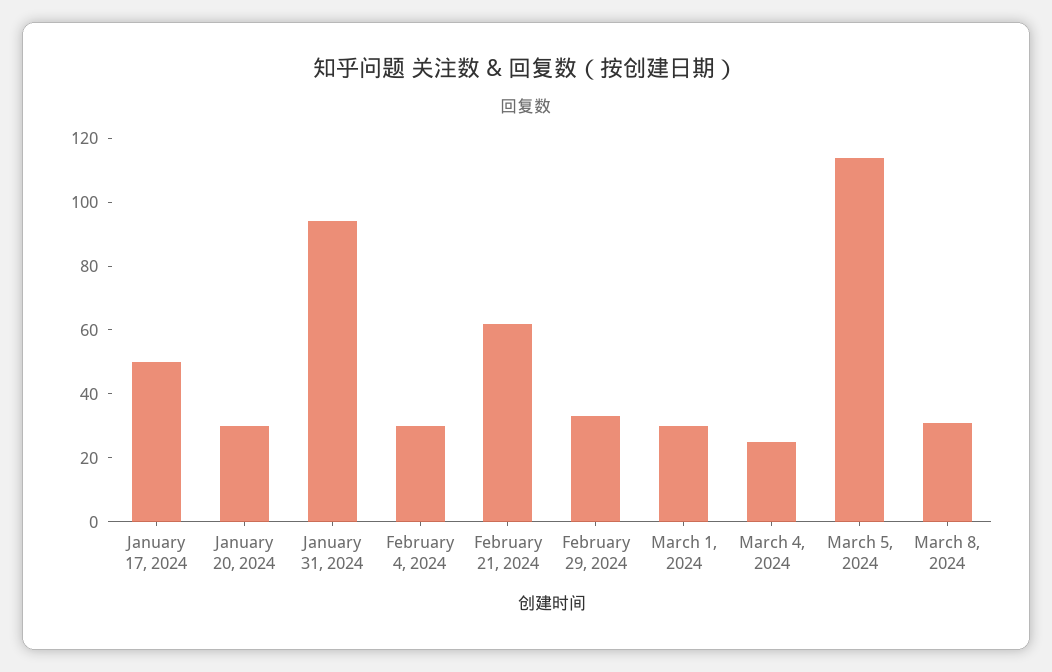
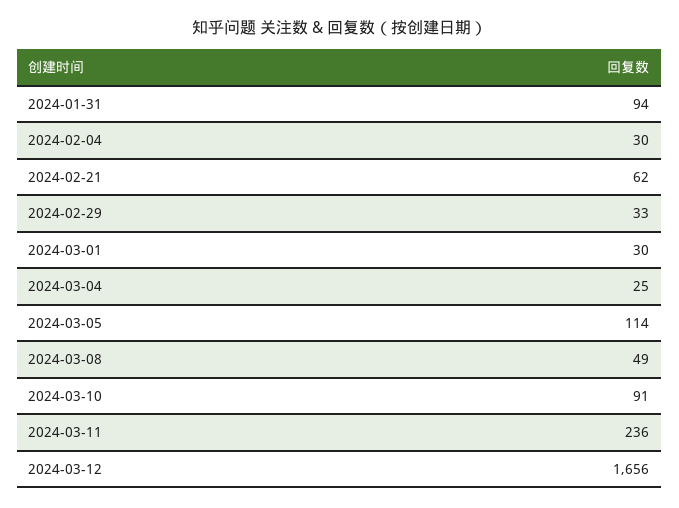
January 17, 2024: 50 -> none
January 20, 2024: 30 -> none
March 8, 2024: 30 -> 49
2024-03-10: none -> 91
2024-03-11: none -> 236
2024-03-12: none -> 1656

